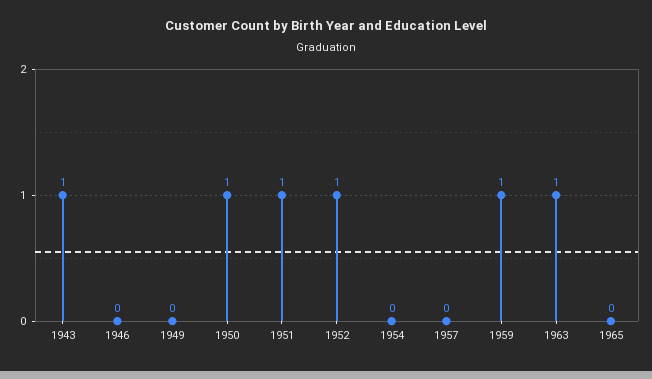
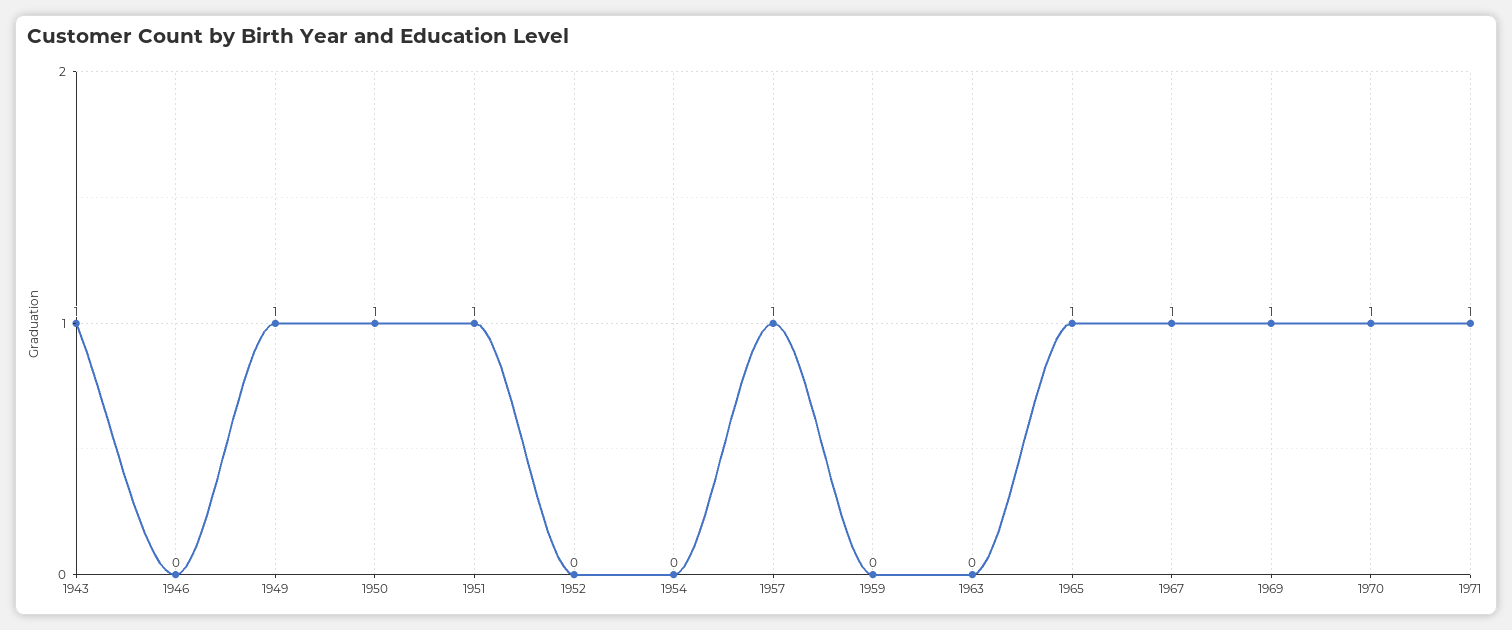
1949: 0 -> 1
1952: 1 -> 0
1957: 0 -> 1
1959: 1 -> 0
1963: 1 -> 0
1965: 0 -> 1
1967: none -> 1
1969: none -> 1
1970: none -> 1
1971: none -> 1

